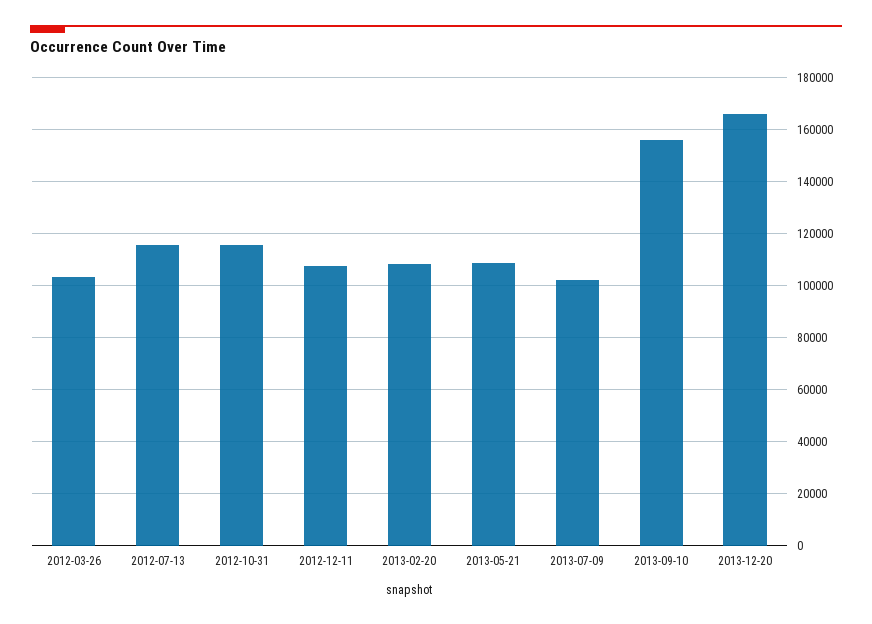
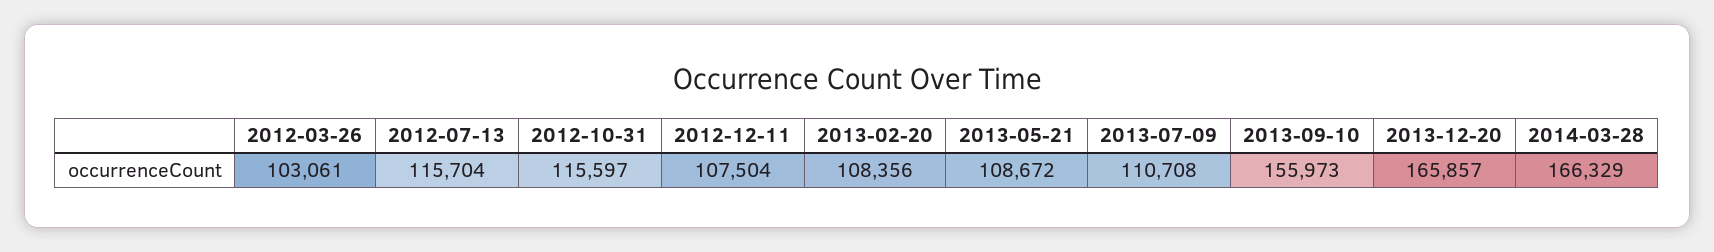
2013-07-09: 102500 -> 110708
2014-03-28: none -> 166329

